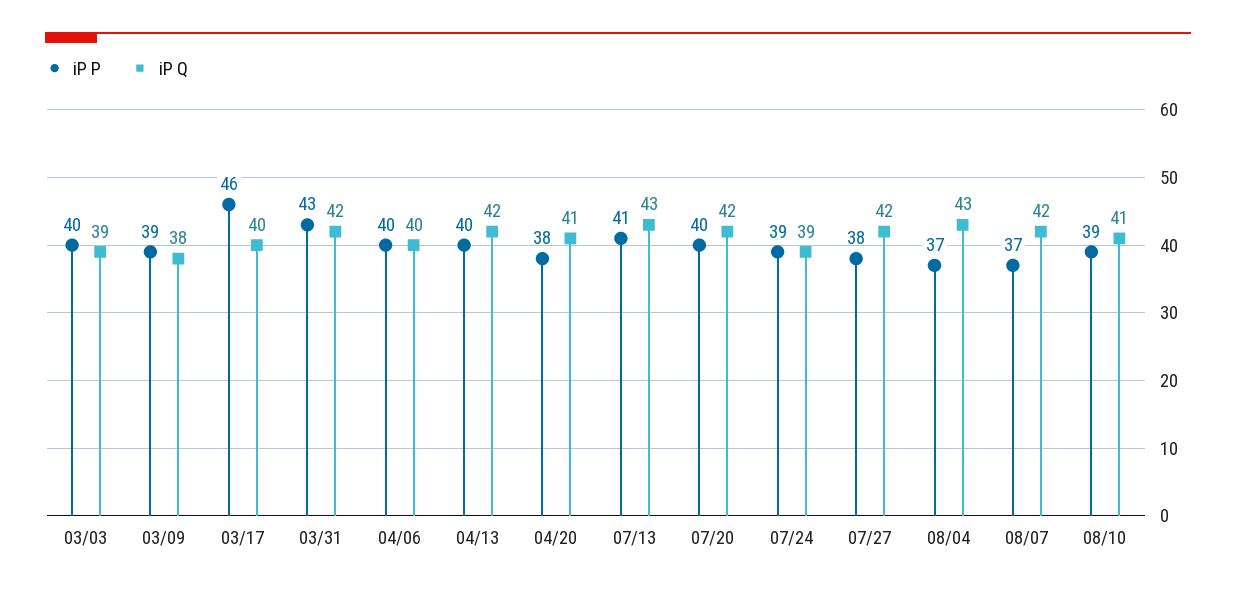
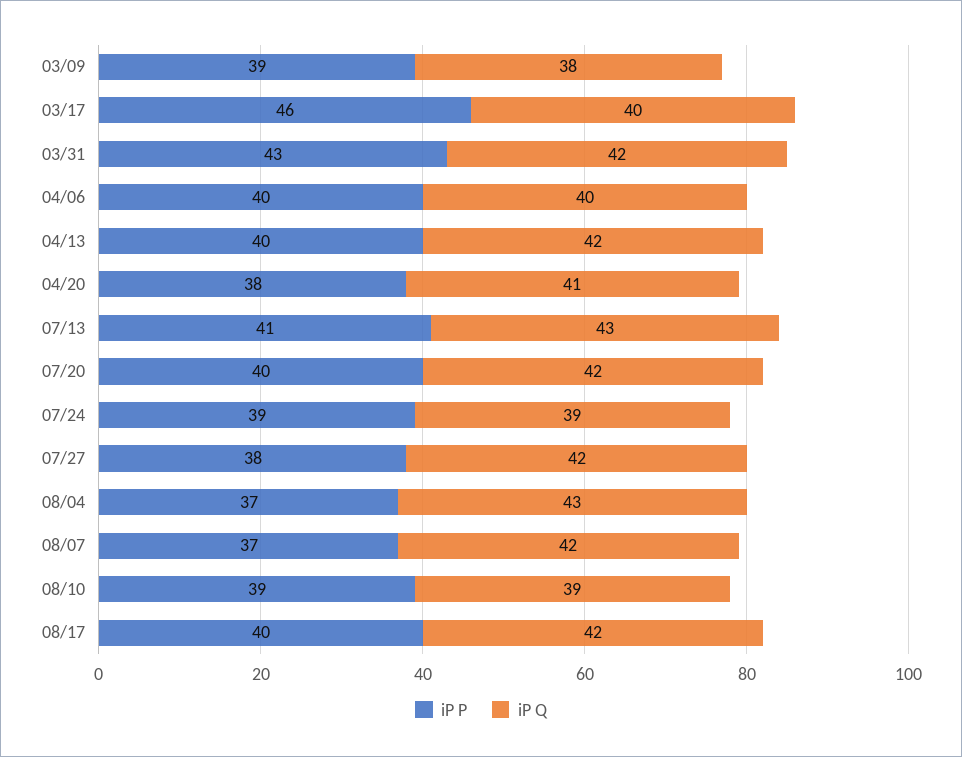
iP P, 03/03: 40 -> none
iP Q, 03/03: 39 -> none
iP Q, 08/10: 41 -> 39
iP P, 08/17: none -> 40
iP Q, 08/17: none -> 42

